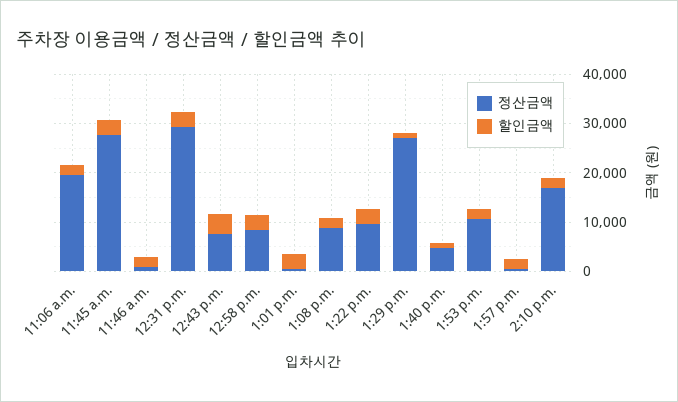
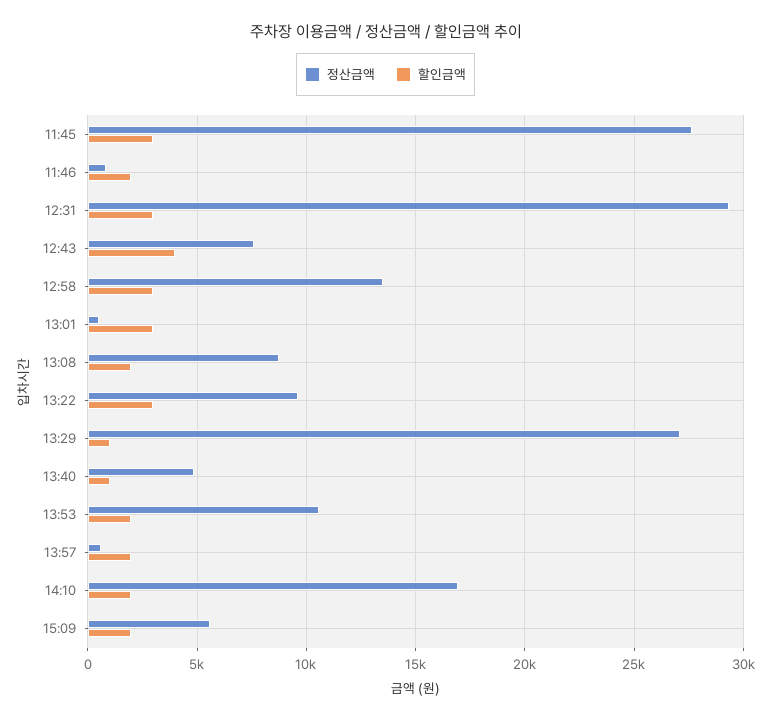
정산금액, 11:06 a.m.: 20000 -> none
할인금액, 11:06 a.m.: 2000 -> none
정산금액, 12:58 p.m.: 8000 -> 13500
정산금액, 15:09: none -> 5500
할인금액, 15:09: none -> 2000

